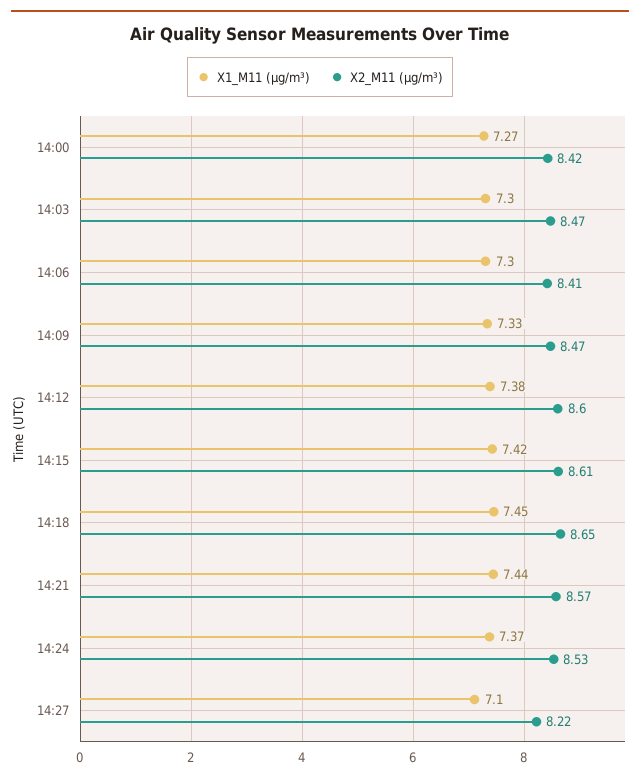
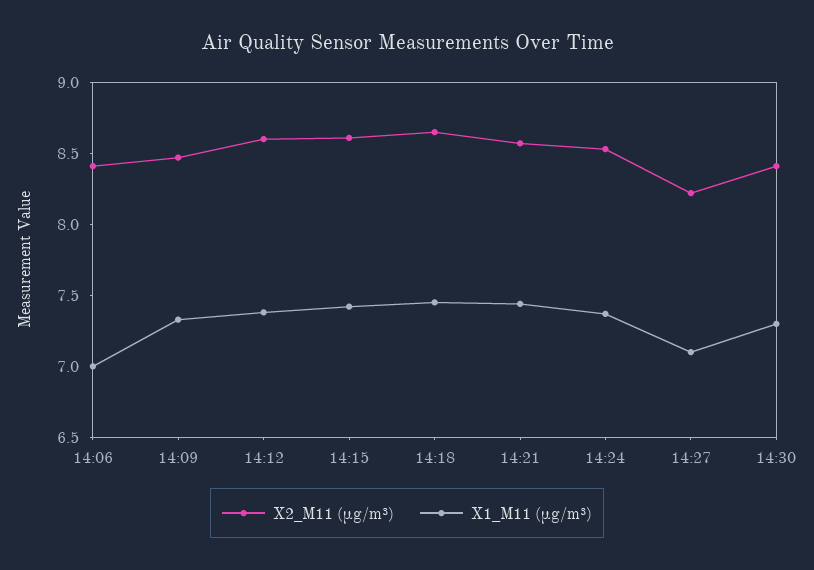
X1_M11 (μg/m³), 14:00: 7.27 -> none
X2_M11 (μg/m³), 14:00: 8.42 -> none
X1_M11 (μg/m³), 14:03: 7.3 -> none
X2_M11 (μg/m³), 14:03: 8.47 -> none
X1_M11 (μg/m³), 14:06: 7.3 -> 7
X2_M11 (μg/m³), 14:30: none -> 8.4
X1_M11 (μg/m³), 14:30: none -> 7.3

